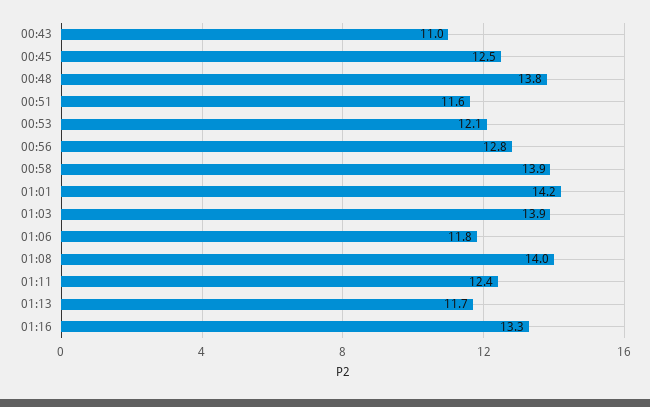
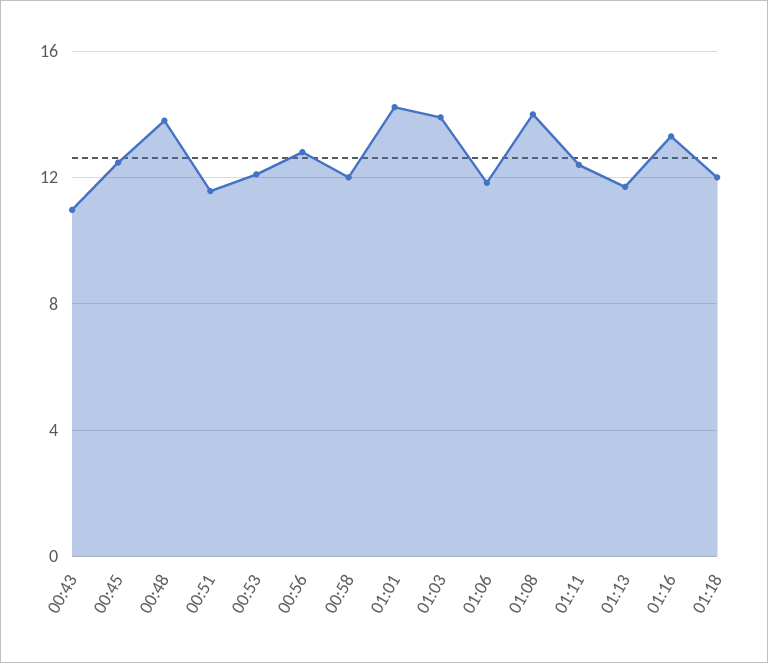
00:58: 13.9 -> 12
01:18: none -> 12

